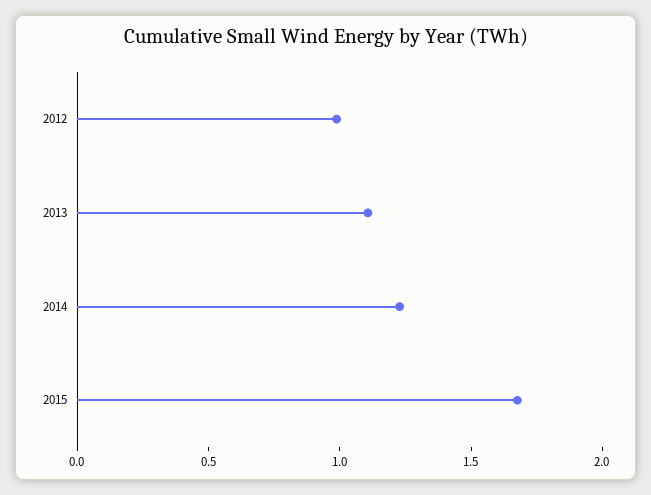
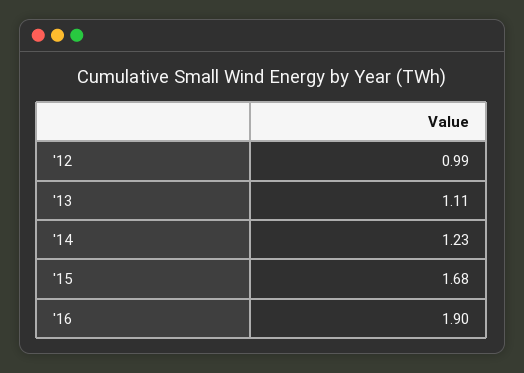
'16: none -> 1.9

